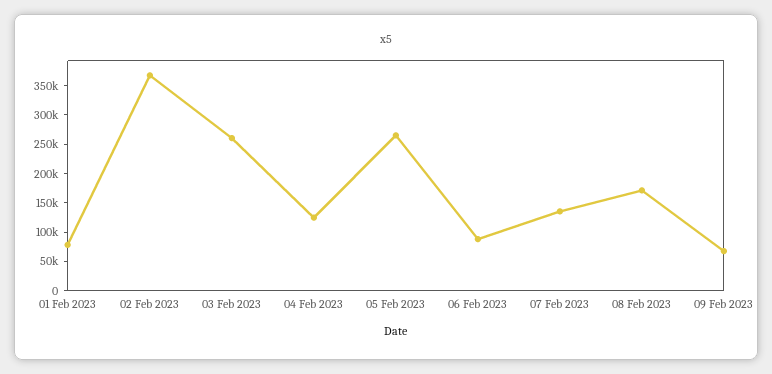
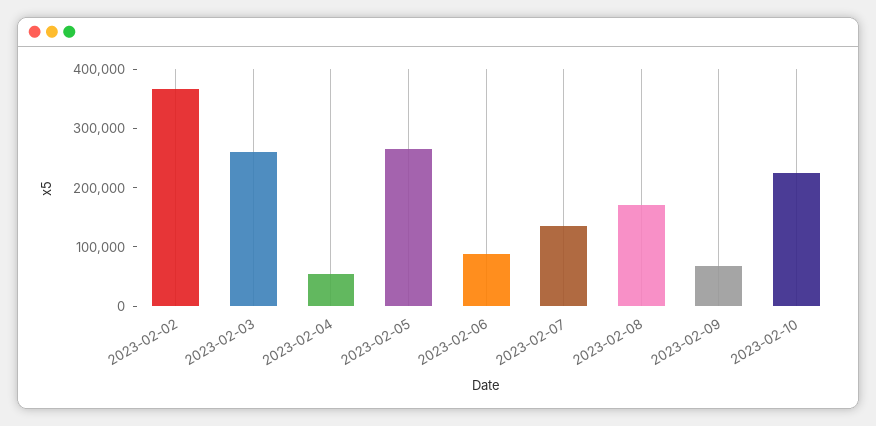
01 Feb 2023: 75000 -> none
04 Feb 2023: 125000 -> 60000
2023-02-10: none -> 220000

